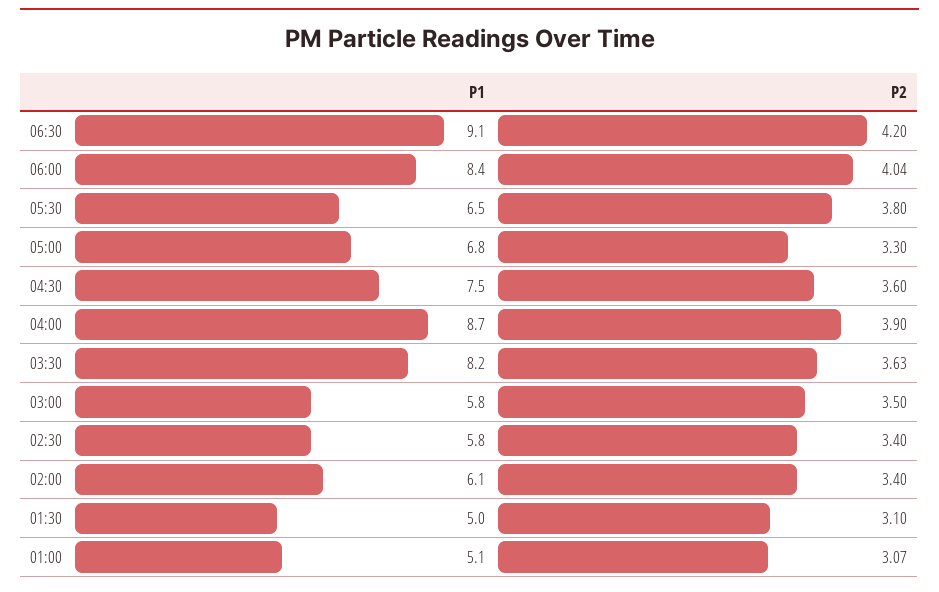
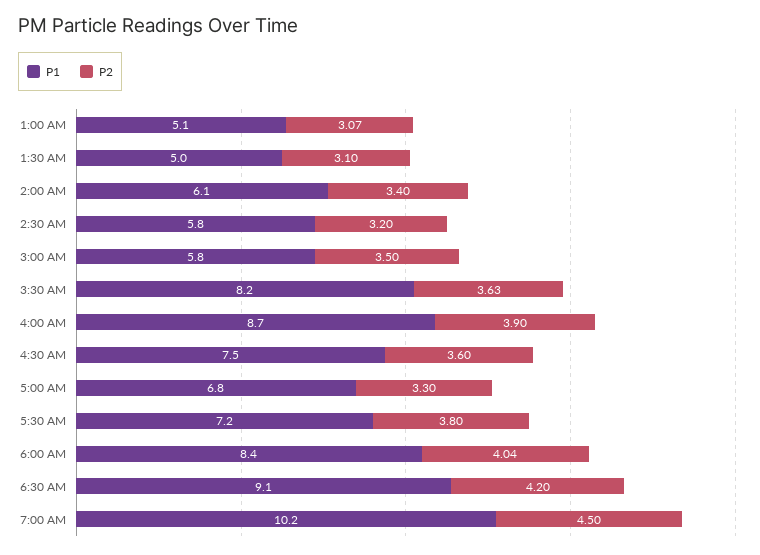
P1, 05:30: 6.5 -> 7.2
P2, 02:30: 3.4 -> 3.2
P1, 7:00 AM: none -> 10.2
P2, 7:00 AM: none -> 4.5

